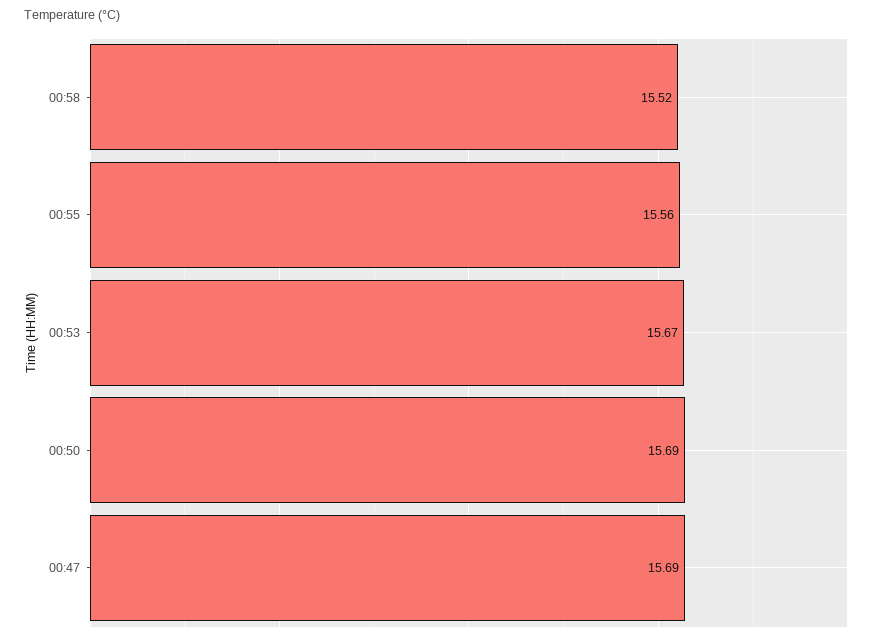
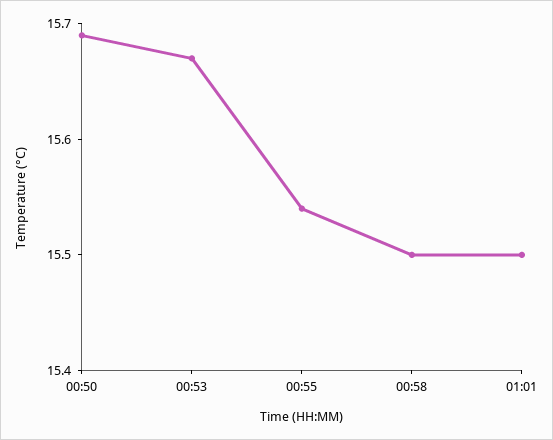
00:58: 15.52 -> 15.5
00:55: 15.56 -> 15.54
00:47: 15.69 -> none
01:01: none -> 15.5

